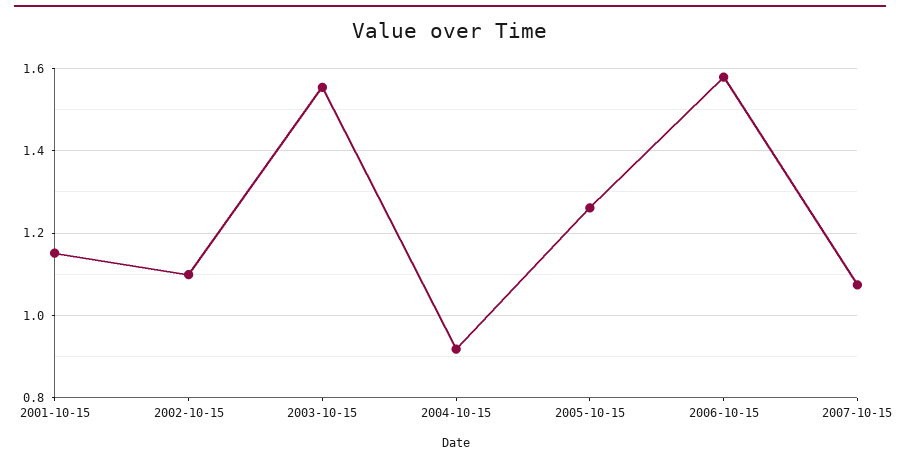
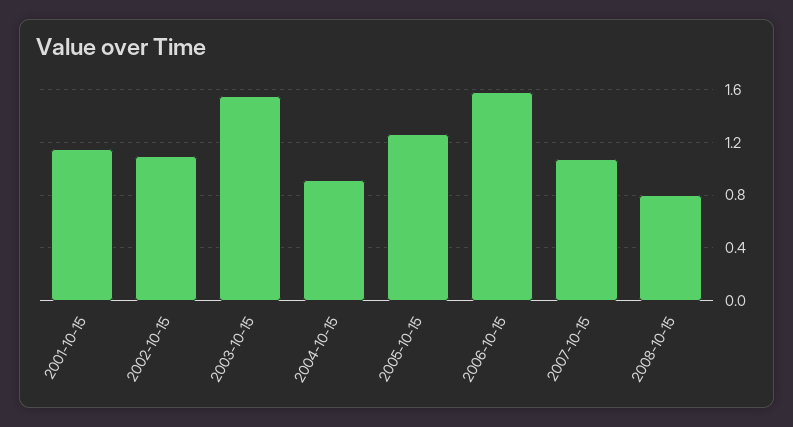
2008-10-15: none -> 0.8

